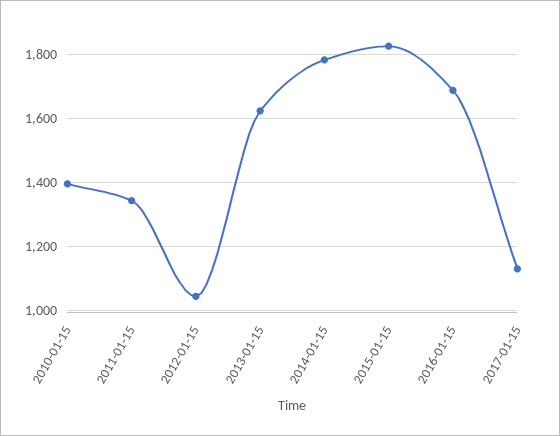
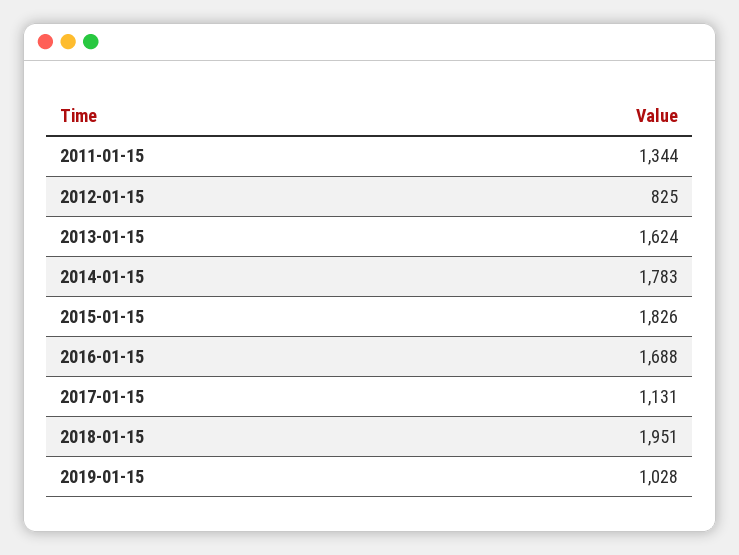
2010-01-15: 1400 -> none
2012-01-15: 1040 -> 825
2018-01-15: none -> 1951
2019-01-15: none -> 1028

